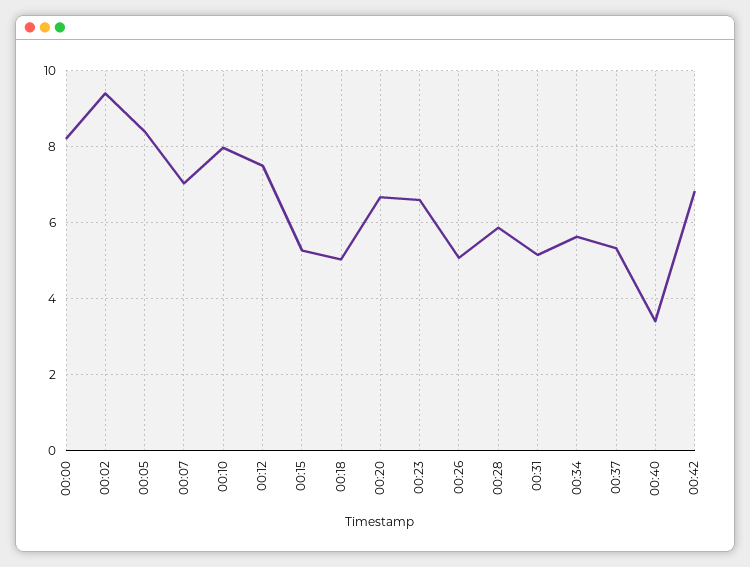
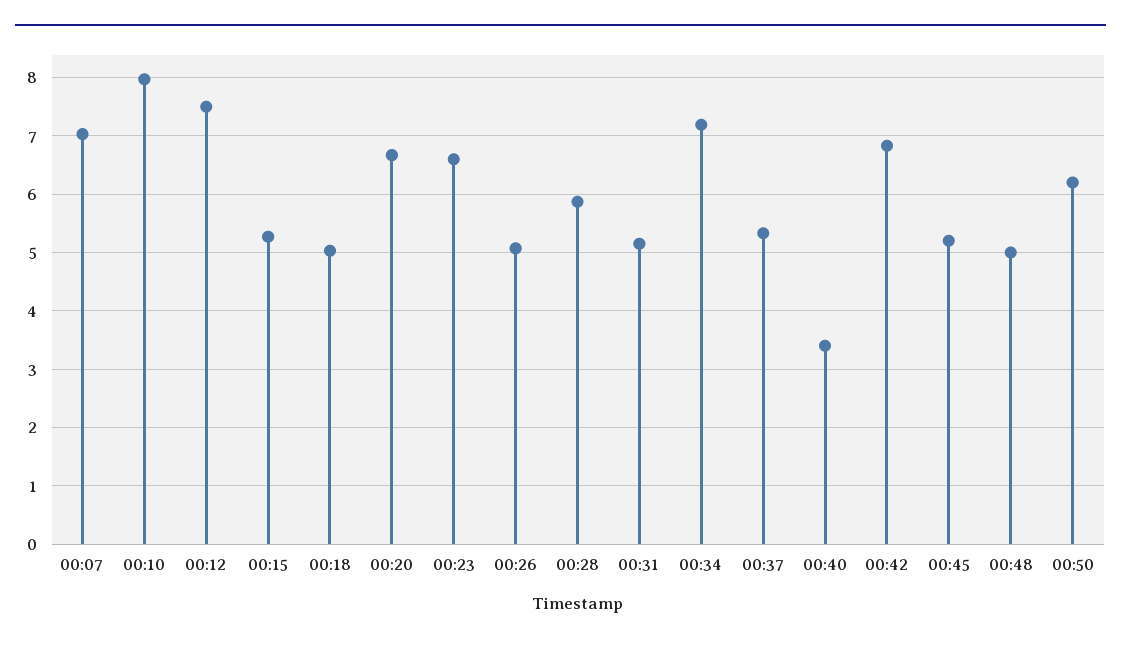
00:00: 8.2 -> none
00:02: 9.4 -> none
00:05: 8.4 -> none
00:34: 5.6 -> 7.2
00:45: none -> 5.2
00:48: none -> 5
00:50: none -> 6.2

